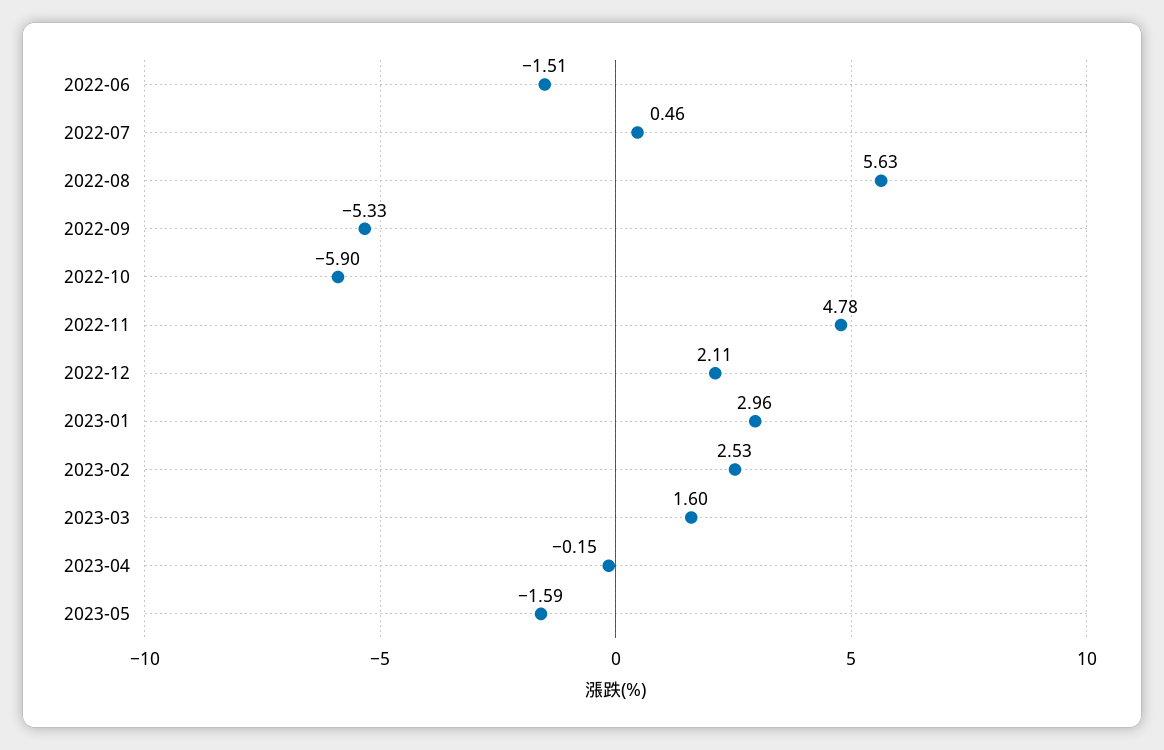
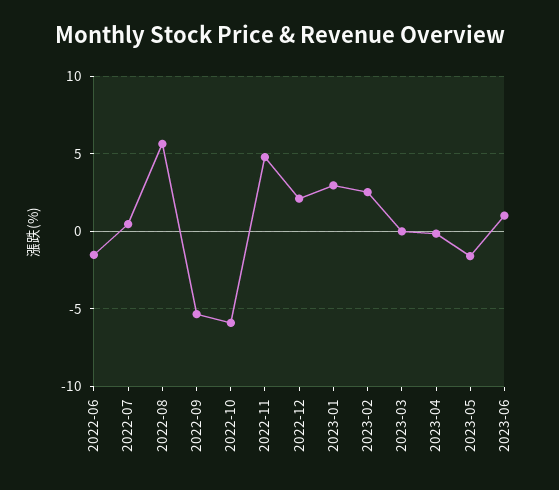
2023-03: 1.6 -> 0
2023-06: none -> 1

